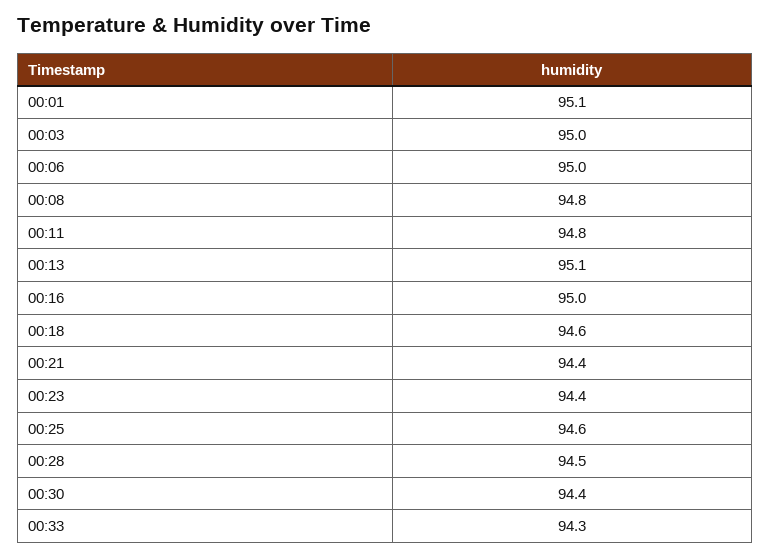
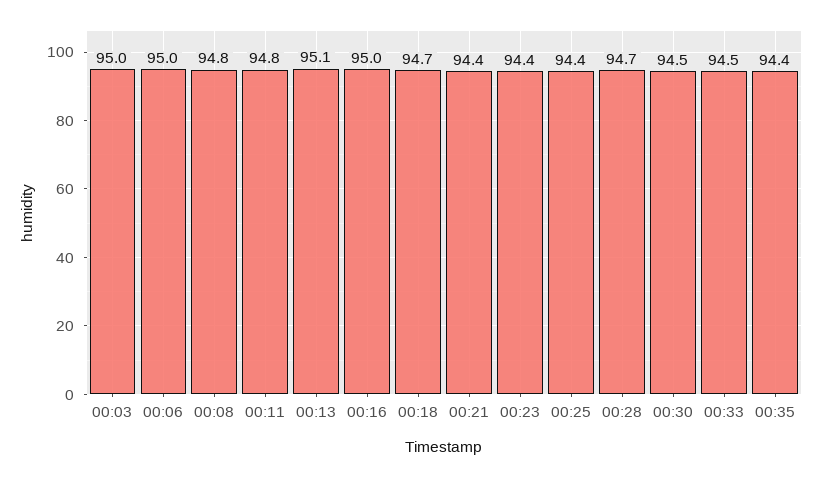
00:01: 95.1 -> none
00:18: 94.6 -> 94.7
00:25: 94.6 -> 94.4
00:28: 94.5 -> 94.7
00:30: 94.4 -> 94.5
00:33: 94.3 -> 94.5
00:35: none -> 94.4

